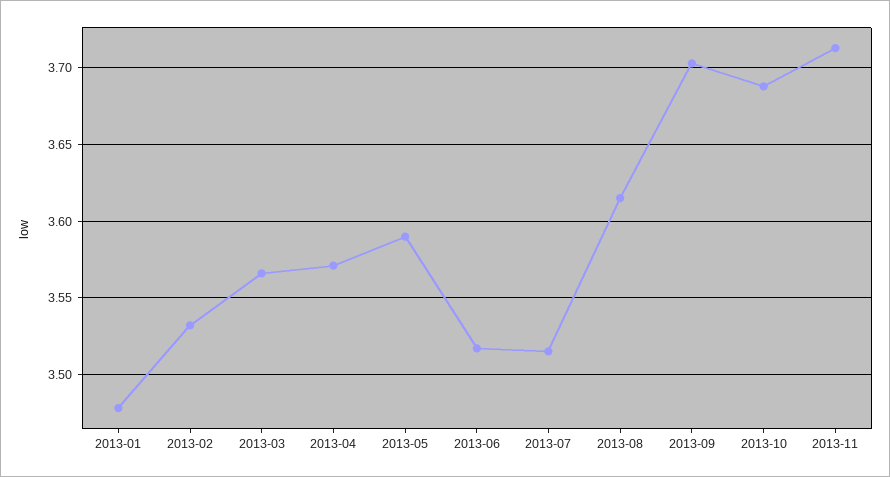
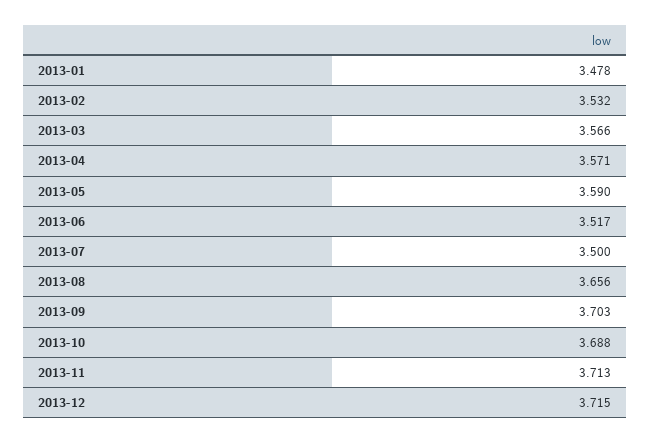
2013-07: 3.515 -> 3.5
2013-08: 3.615 -> 3.656
2013-12: none -> 3.715

